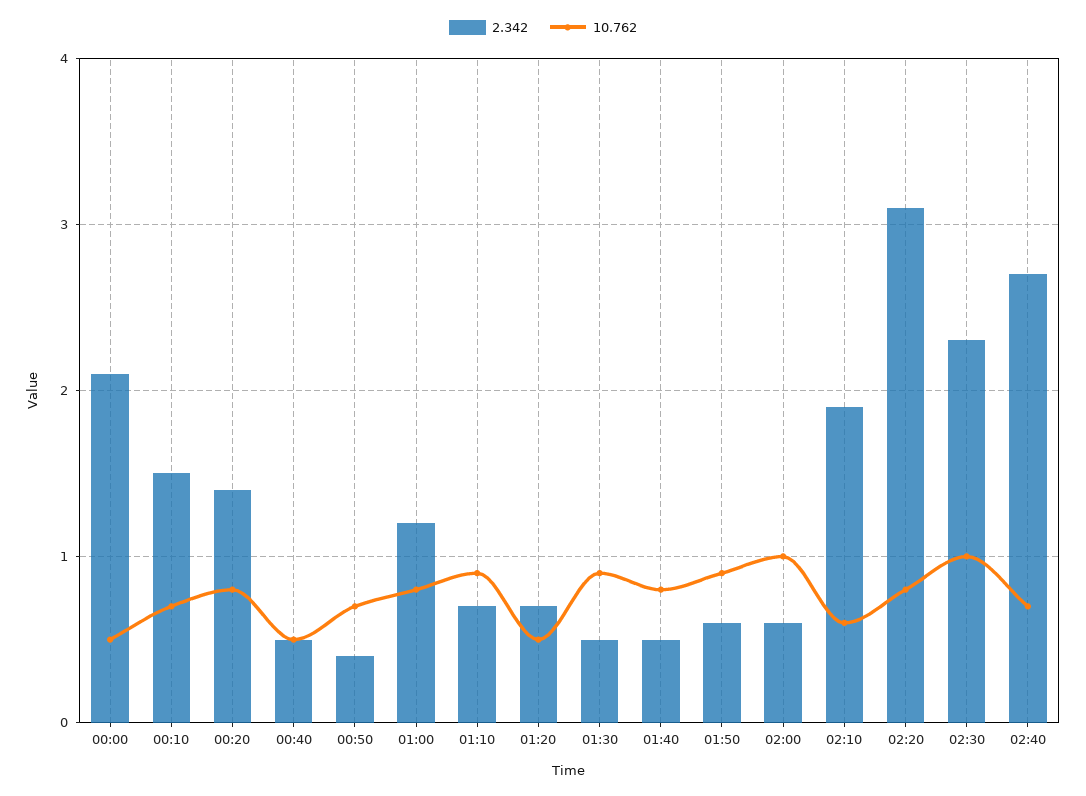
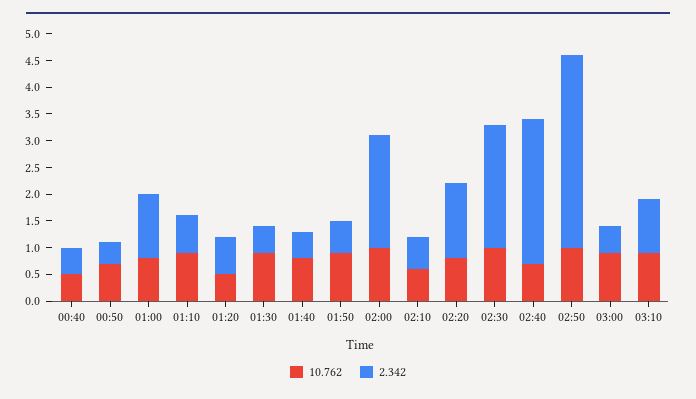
2.342, 00:00: 2.1 -> none
10.762, 00:00: 0.5 -> none
2.342, 00:10: 1.5 -> none
10.762, 00:10: 0.7 -> none
2.342, 00:20: 1.4 -> none
10.762, 00:20: 0.8 -> none
2.342, 02:00: 0.6 -> 2
2.342, 02:10: 1.9 -> 0.5
2.342, 02:20: 3.1 -> 1.5
10.762, 02:50: none -> 1
2.342, 02:50: none -> 3.5
10.762, 03:00: none -> 1
2.342, 03:00: none -> 0.5
10.762, 03:10: none -> 1
2.342, 03:10: none -> 1

